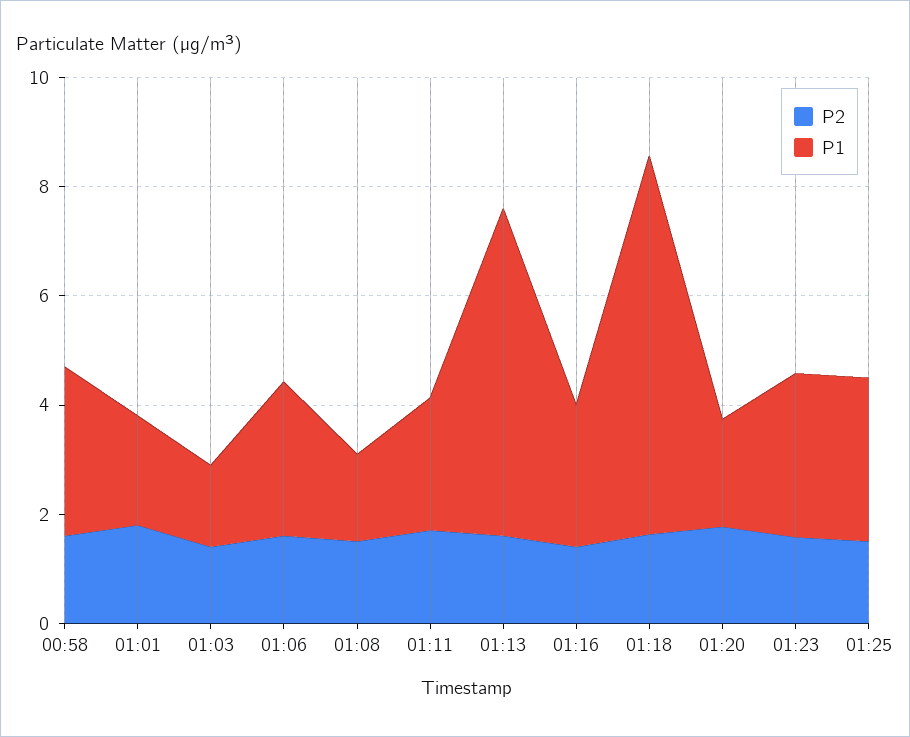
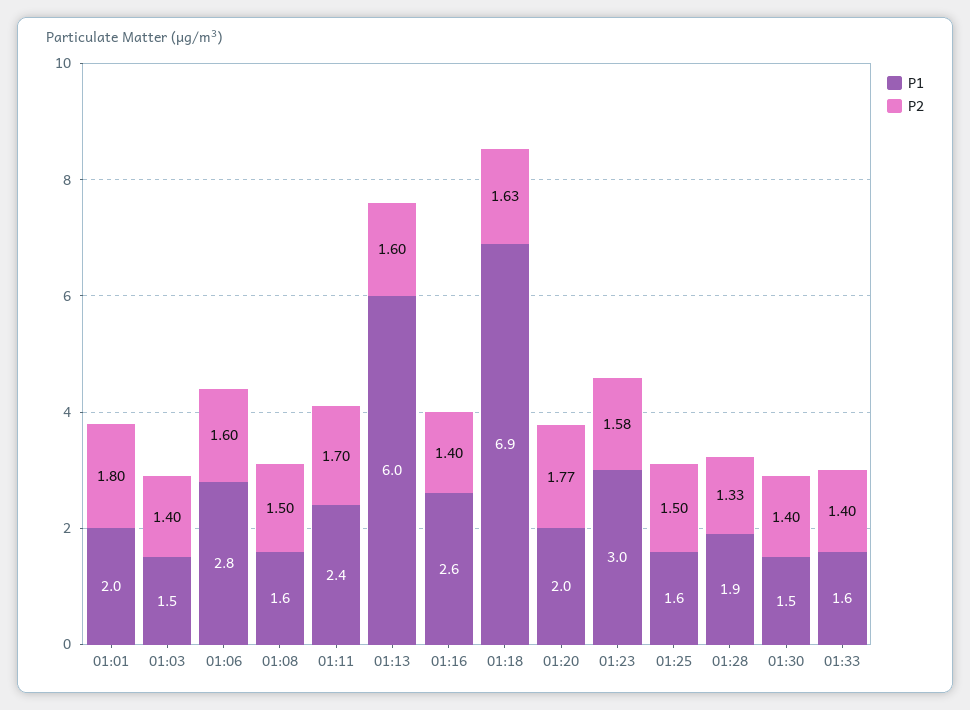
P2, 00:58: 1.5 -> none
P1, 00:58: 3 -> none
P1, 01:25: 3 -> 1.6
P1, 01:28: none -> 1.9
P2, 01:28: none -> 1.33
P1, 01:30: none -> 1.5
P2, 01:30: none -> 1.4
P1, 01:33: none -> 1.6
P2, 01:33: none -> 1.4

